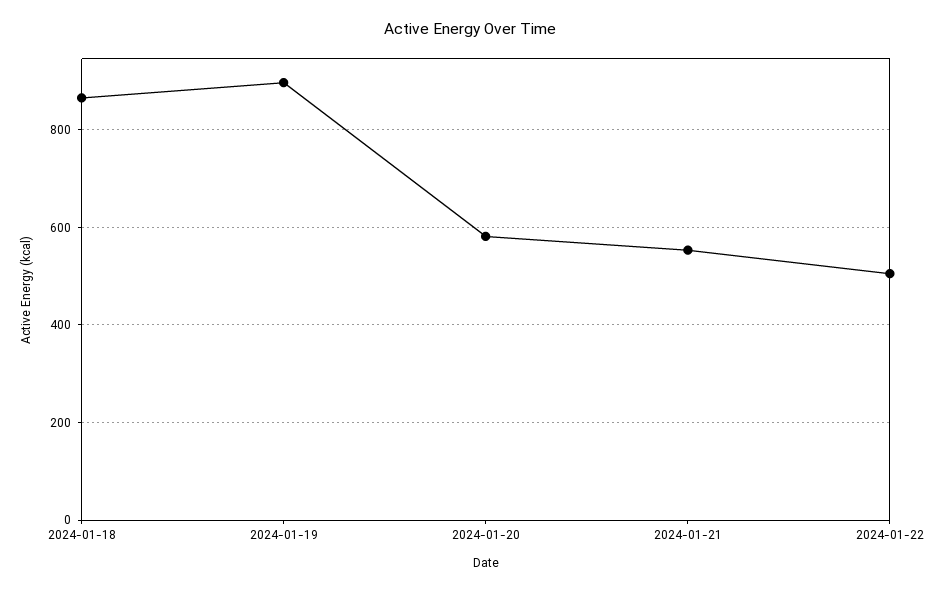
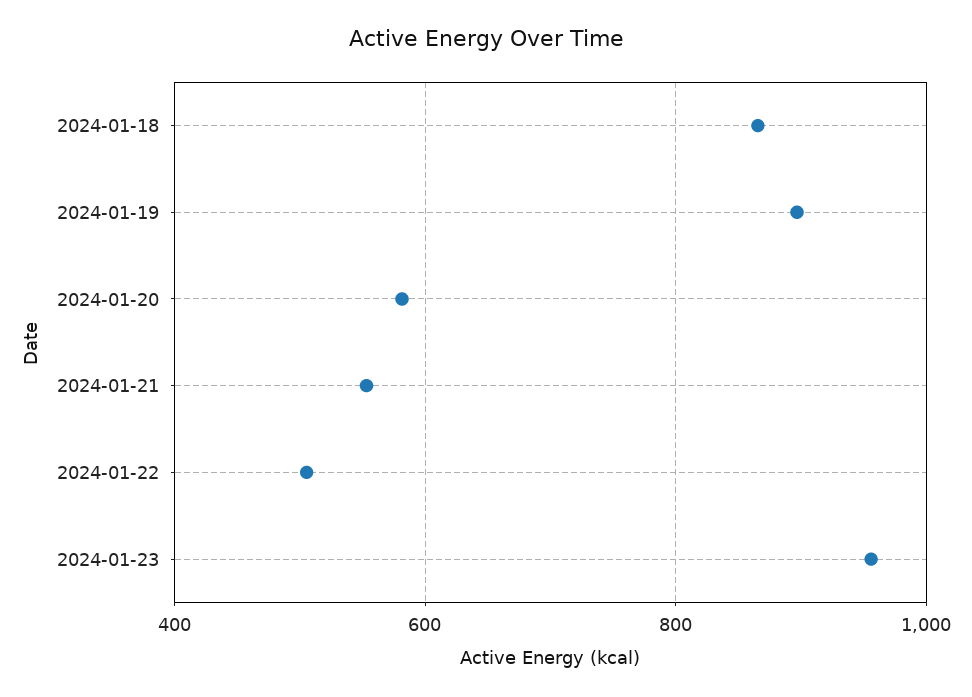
2024-01-23: none -> 960

